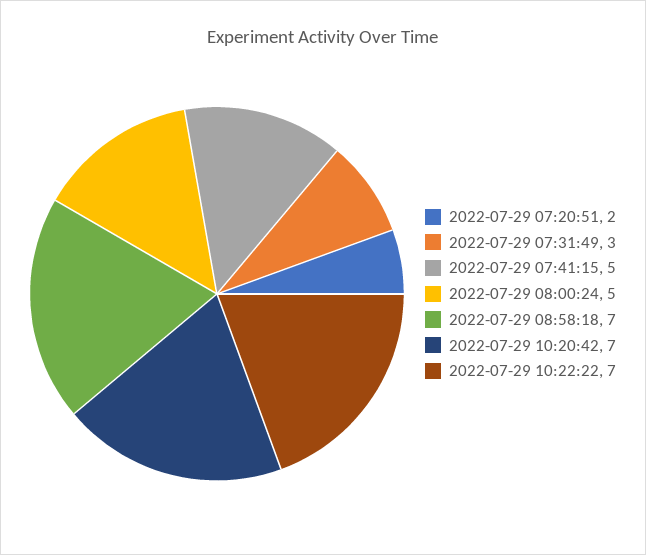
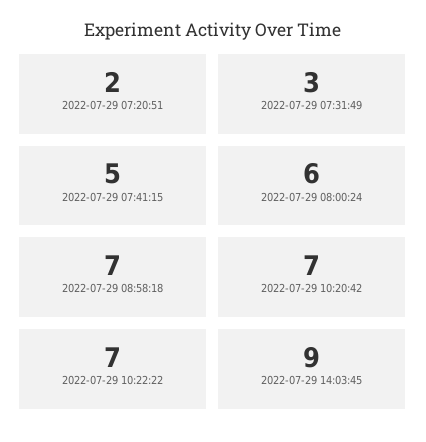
2022-07-29 08:00:24: 5 -> 6
2022-07-29 14:03:45: none -> 9

